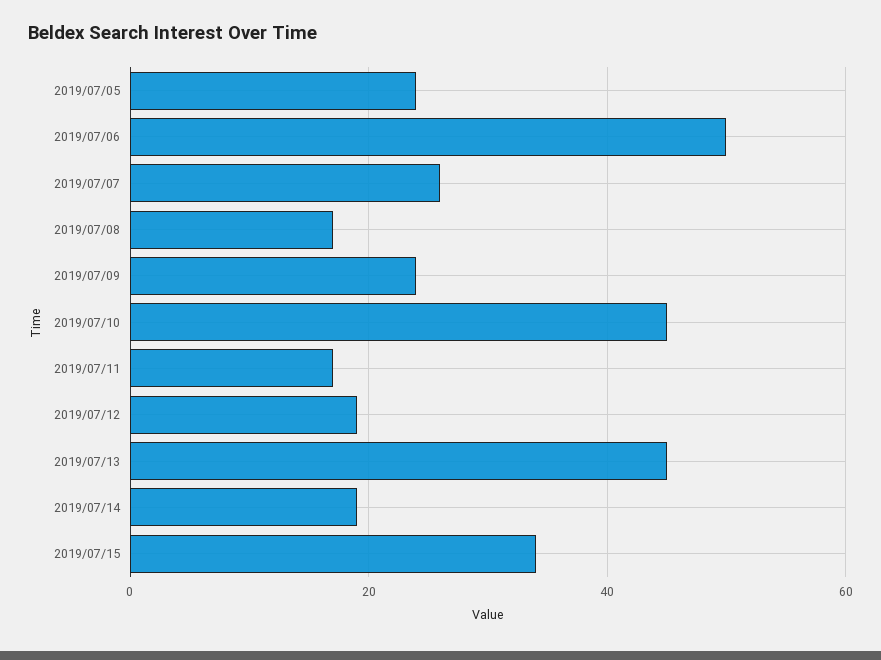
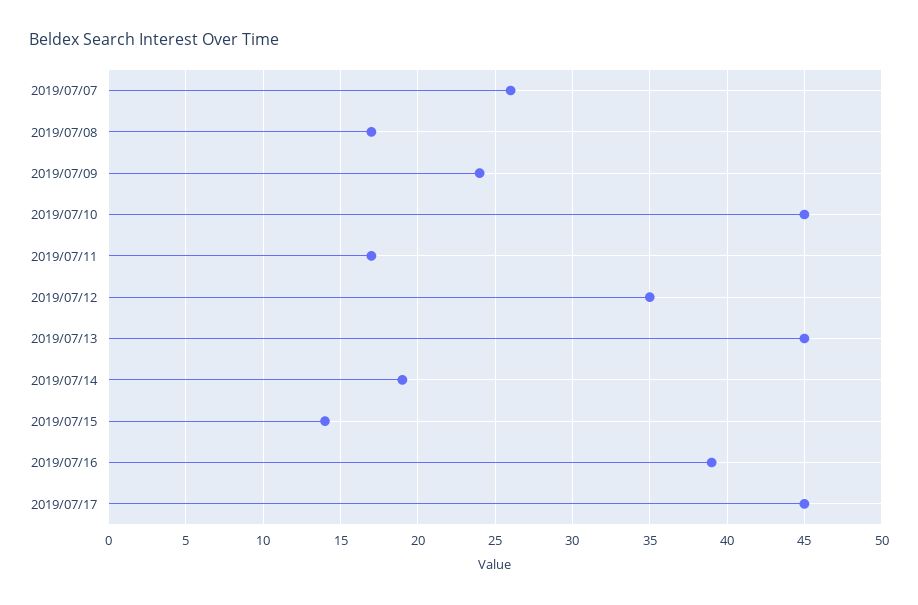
2019/07/05: 25 -> none
2019/07/06: 50 -> none
2019/07/12: 20 -> 35
2019/07/15: 35 -> 14
2019/07/16: none -> 39
2019/07/17: none -> 45

